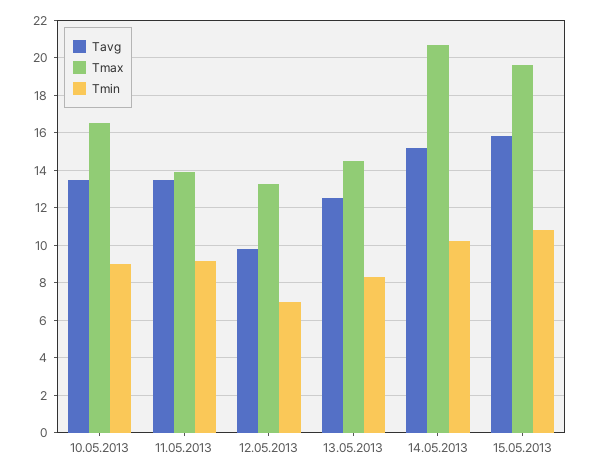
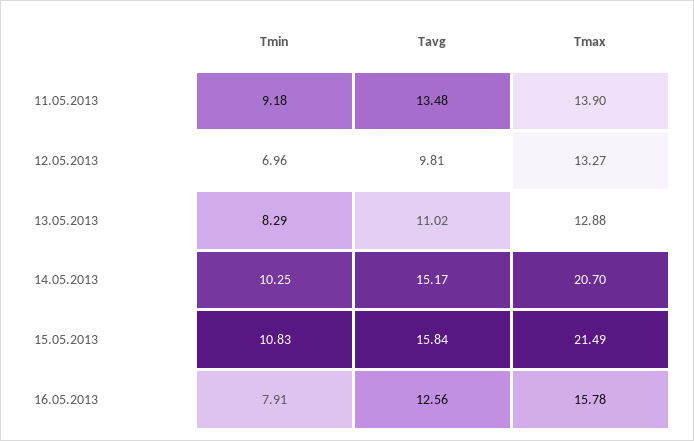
Tavg, 10.05.2013: 13.5 -> none
Tmax, 10.05.2013: 16.5 -> none
Tmin, 10.05.2013: 9 -> none
Tavg, 13.05.2013: 12.5 -> 11.02
Tmax, 13.05.2013: 14.5 -> 12.88
Tmax, 15.05.2013: 19.5 -> 21.49
Tmin, 16.05.2013: none -> 7.91
Tavg, 16.05.2013: none -> 12.56
Tmax, 16.05.2013: none -> 15.78

